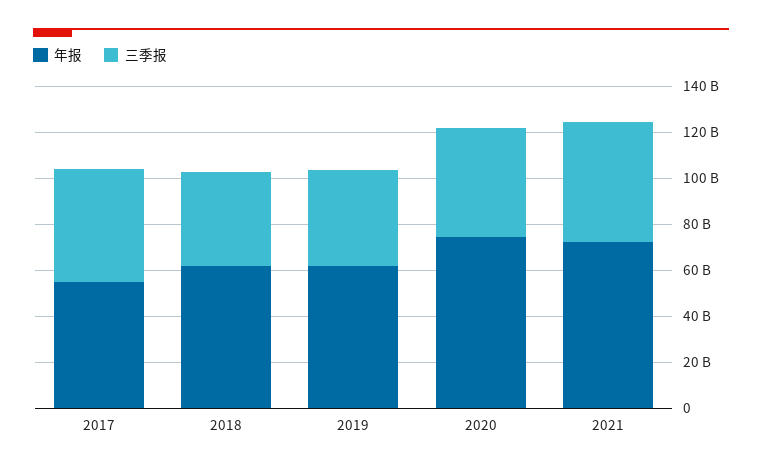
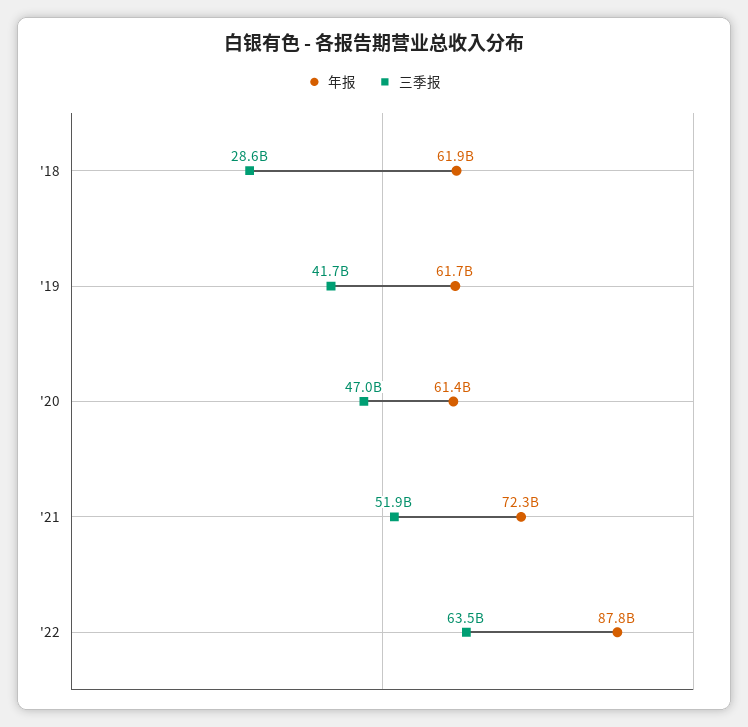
年报, 2017: 55000000000 -> none
三季报, 2017: 50000000000 -> none
三季报, 2018: 40000000000 -> 28600000000
年报, 2020: 75000000000 -> 61400000000
年报, '22: none -> 87800000000
三季报, '22: none -> 63500000000

